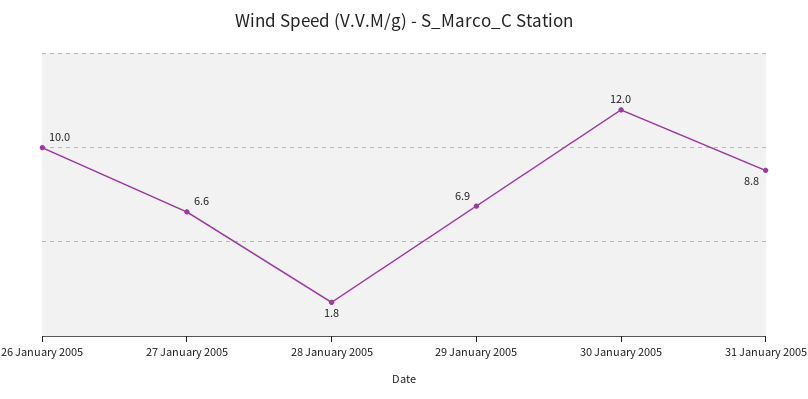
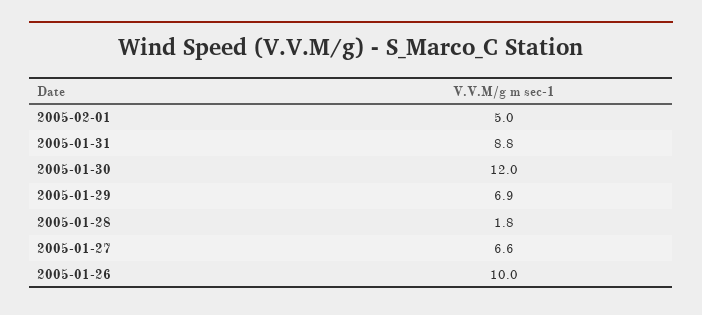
2005-02-01: none -> 5

